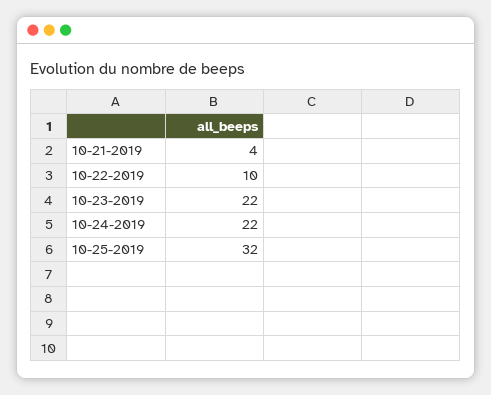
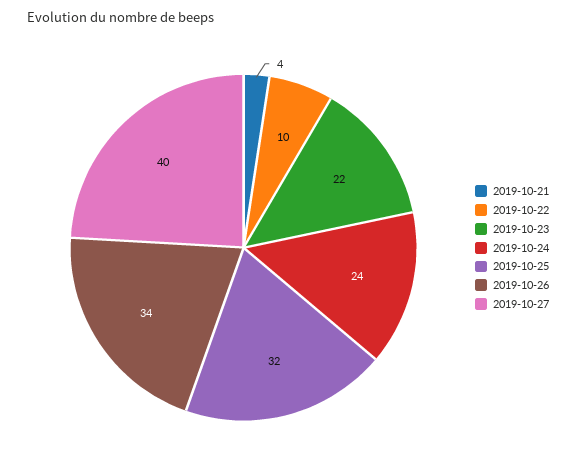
10-24-2019: 22 -> 24
2019-10-26: none -> 34
2019-10-27: none -> 40

